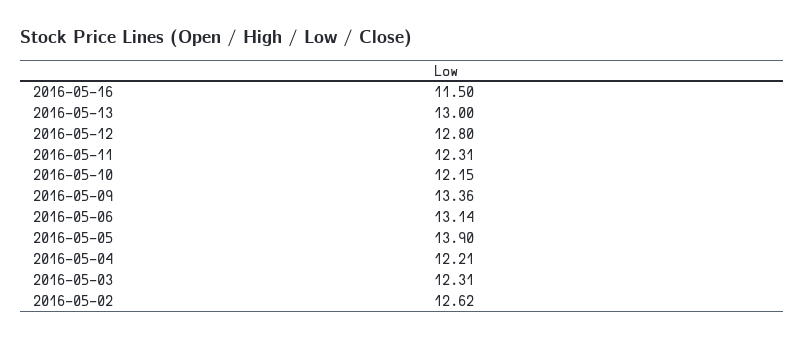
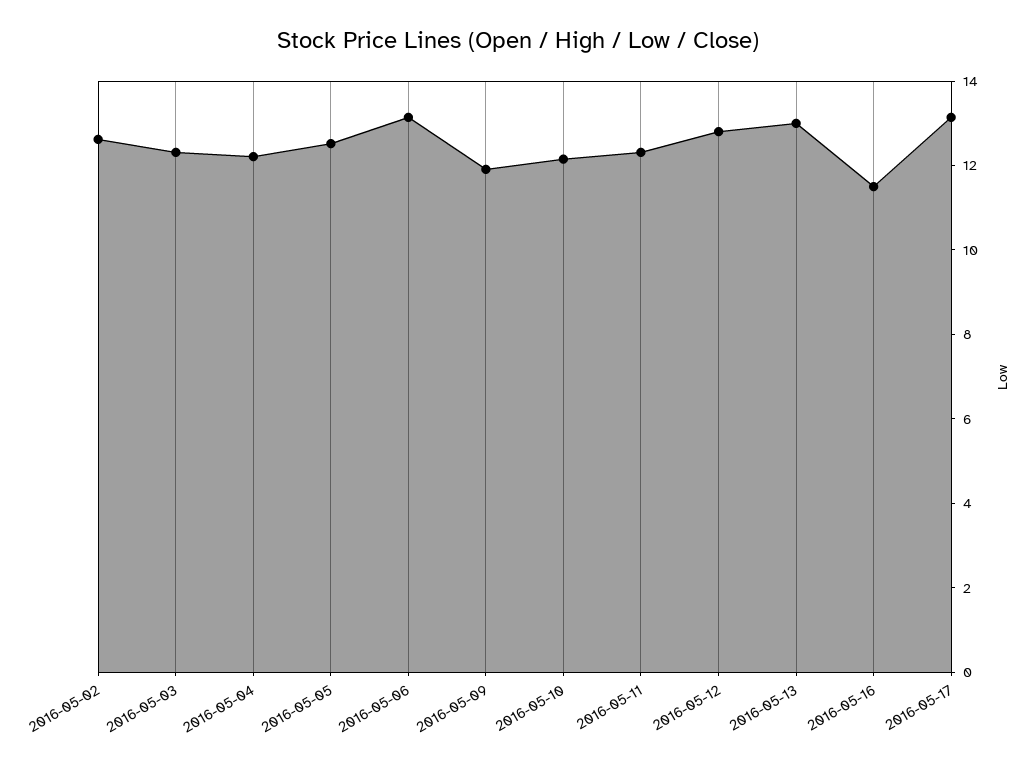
2016-05-09: 13.36 -> 12
2016-05-05: 13.9 -> 12.5
2016-05-17: none -> 13

